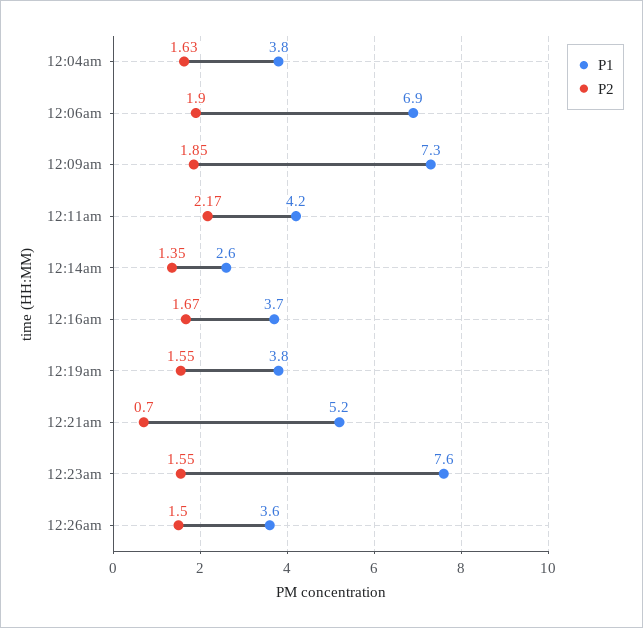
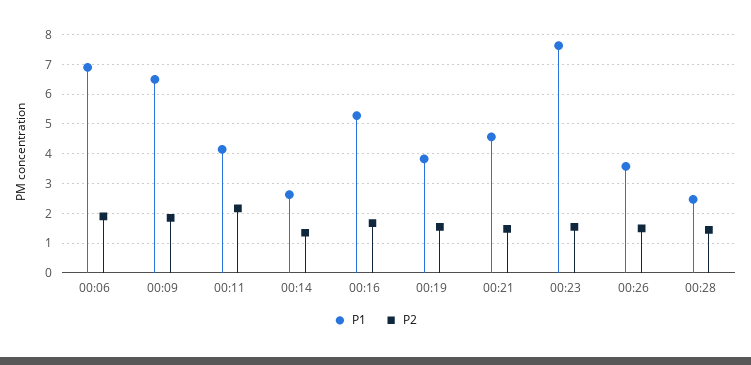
P1, 12:04am: 3.8 -> none
P2, 12:04am: 1.63 -> none
P1, 12:09am: 7.3 -> 6.5
P1, 12:16am: 3.7 -> 5.25
P1, 12:21am: 5.2 -> 4.5
P2, 12:21am: 0.7 -> 1.5
P1, 00:28: none -> 2.5
P2, 00:28: none -> 1.5

